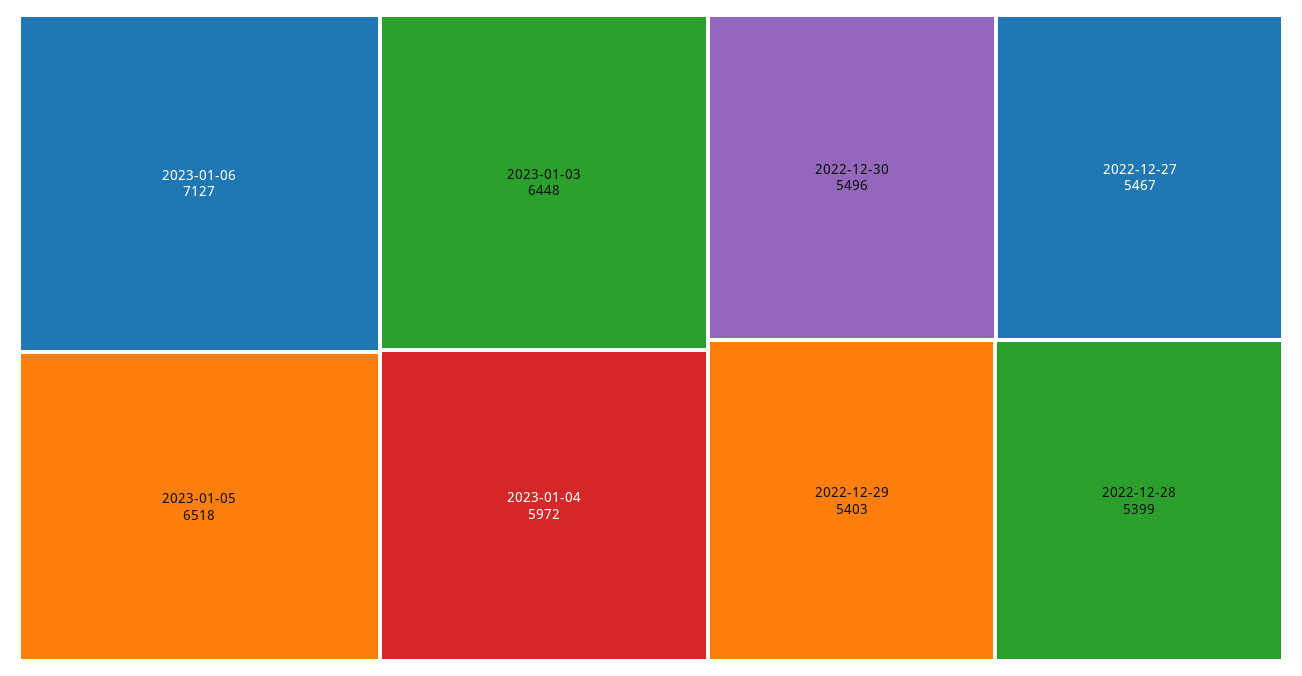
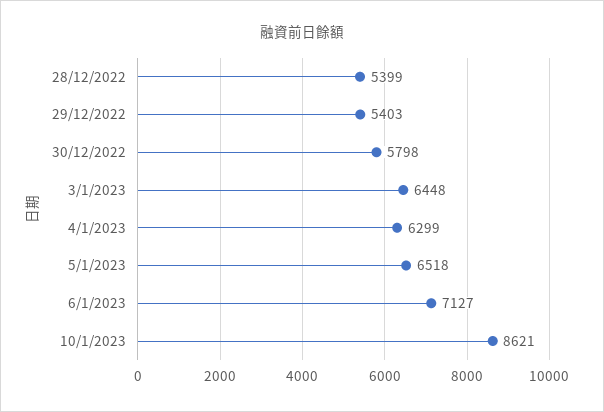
2023-01-04: 5972 -> 6299
2022-12-30: 5496 -> 5798
2022-12-27: 5467 -> none
10/1/2023: none -> 8621

